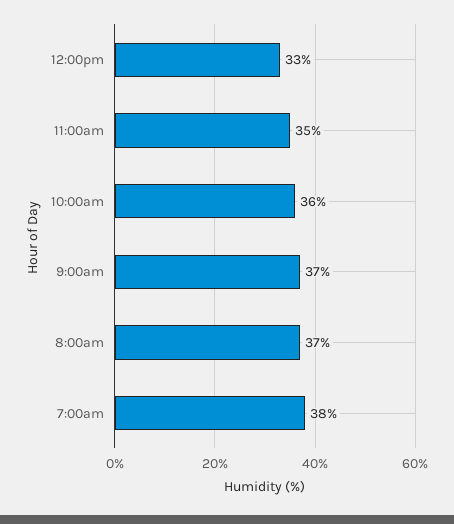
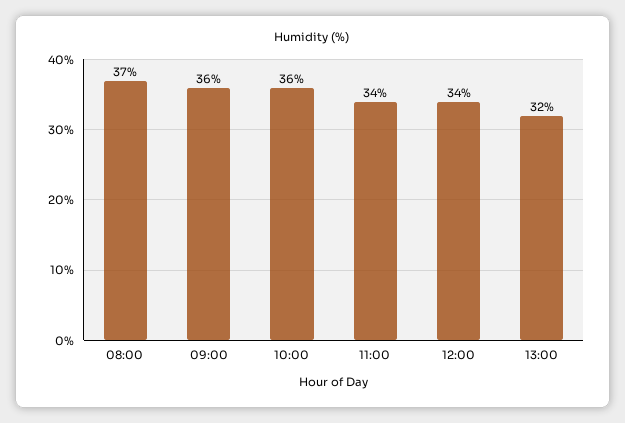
12:00pm: 33 -> 34
11:00am: 35 -> 34
9:00am: 37 -> 36
7:00am: 38 -> none
13:00: none -> 32

